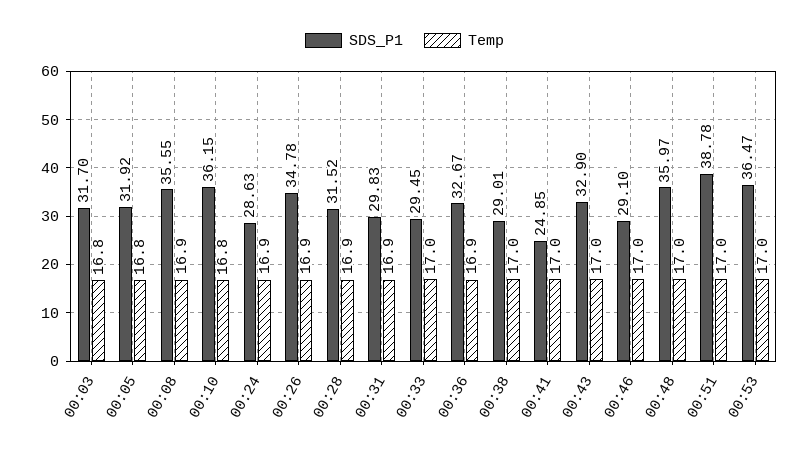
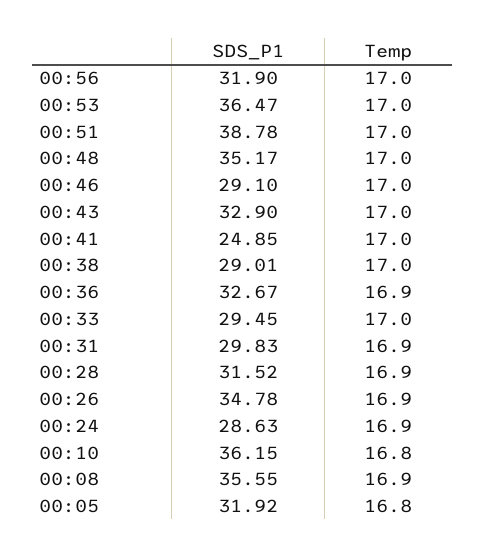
SDS_P1, 00:03: 31.7 -> none
Temp, 00:03: 16.8 -> none
SDS_P1, 00:48: 35.97 -> 35.17
SDS_P1, 00:56: none -> 31.9
Temp, 00:56: none -> 17

